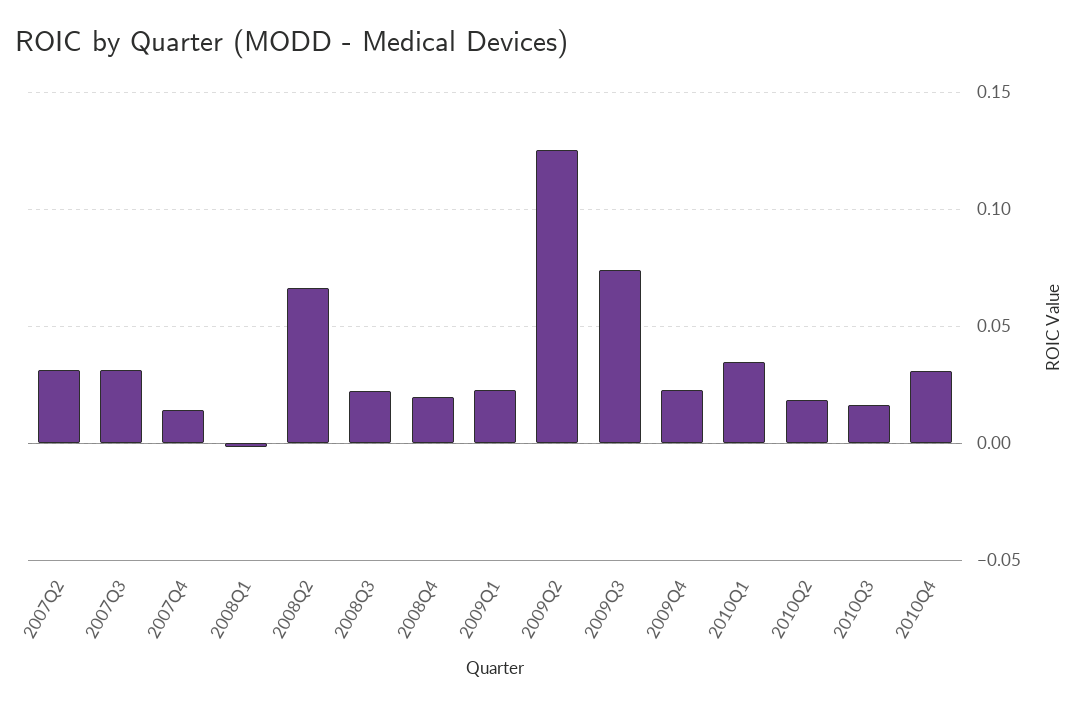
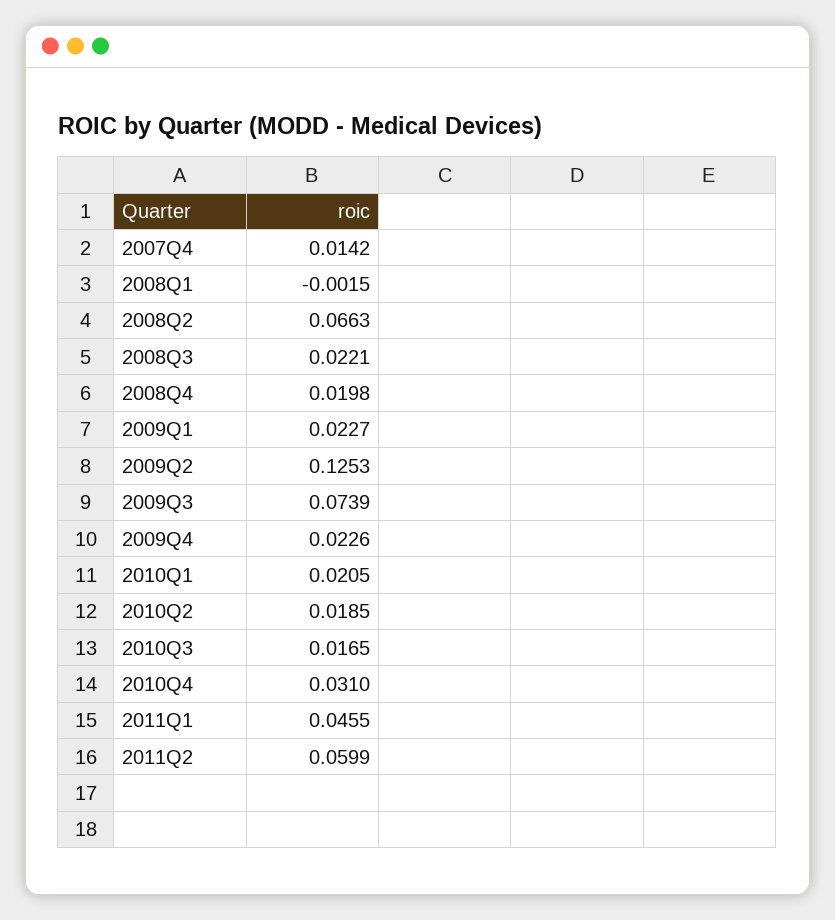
2007Q2: 0.03 -> none
2007Q3: 0.03 -> none
2010Q1: 0.035 -> 0.0205
2011Q1: none -> 0.0455
2011Q2: none -> 0.0599

